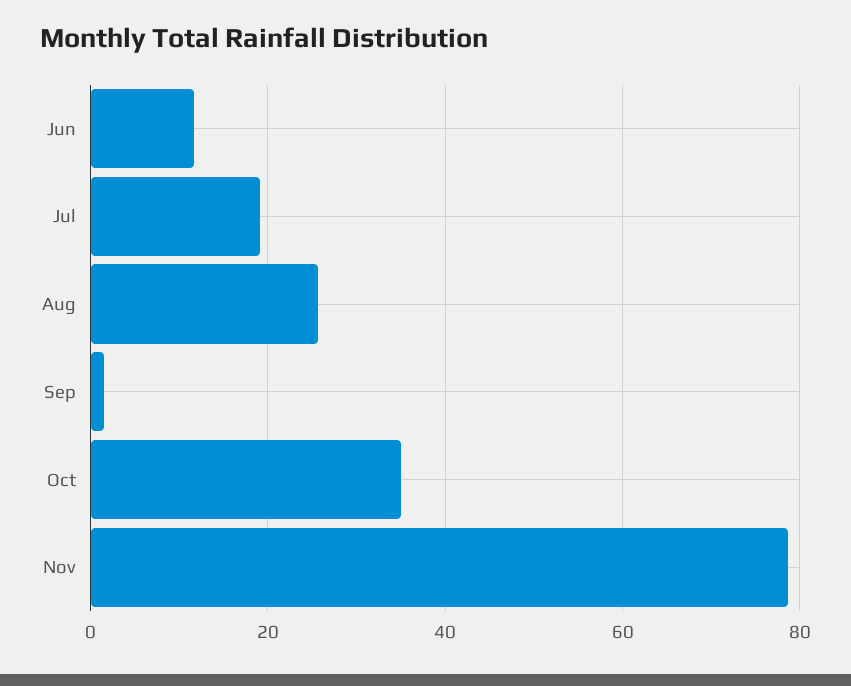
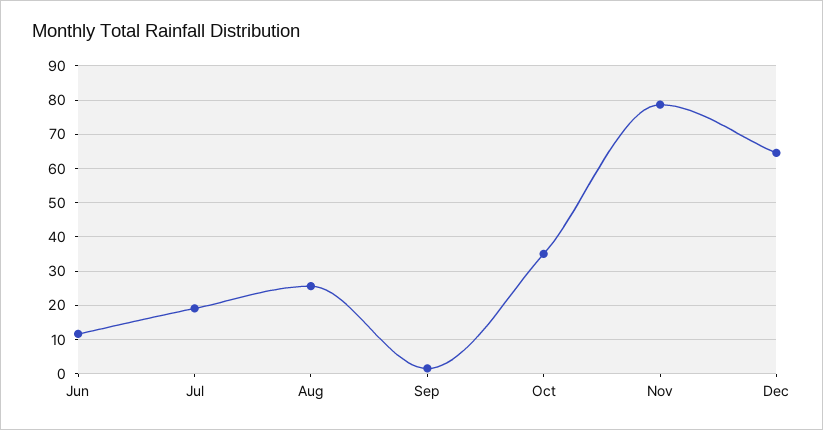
Dec: none -> 64

